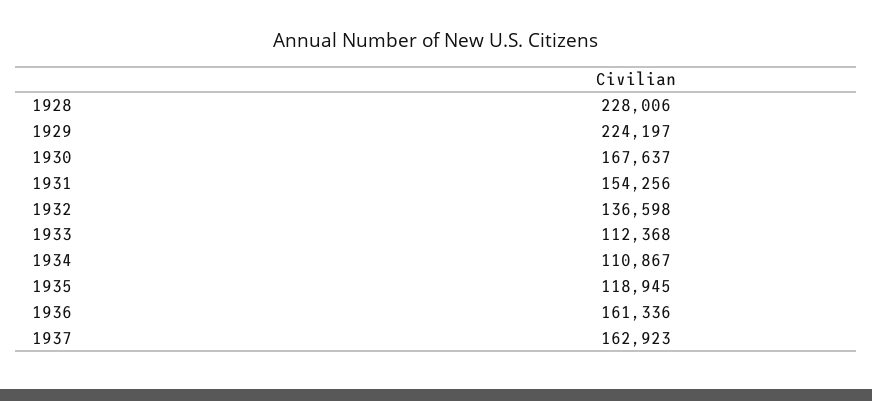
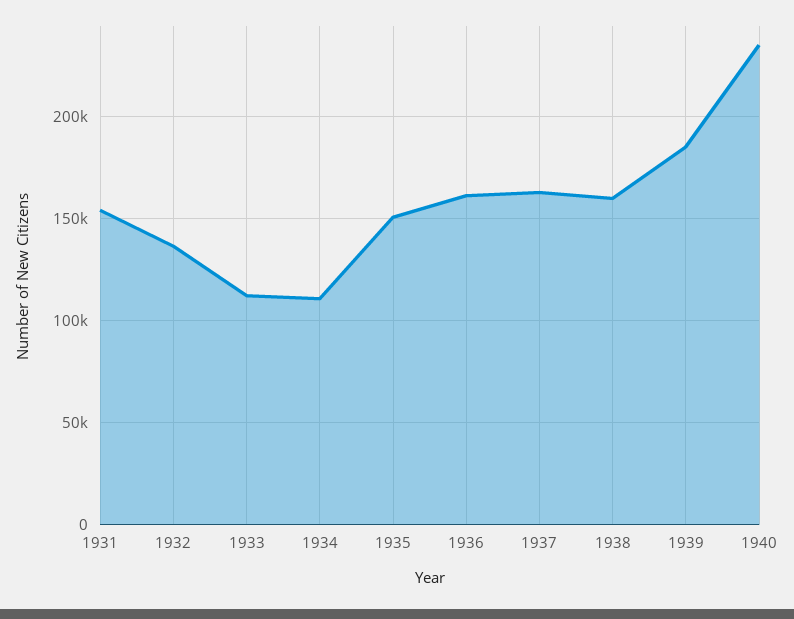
1928: 228006 -> none
1929: 224197 -> none
1930: 167637 -> none
1935: 118945 -> 150000
1938: none -> 160000
1939: none -> 185000
1940: none -> 235000

